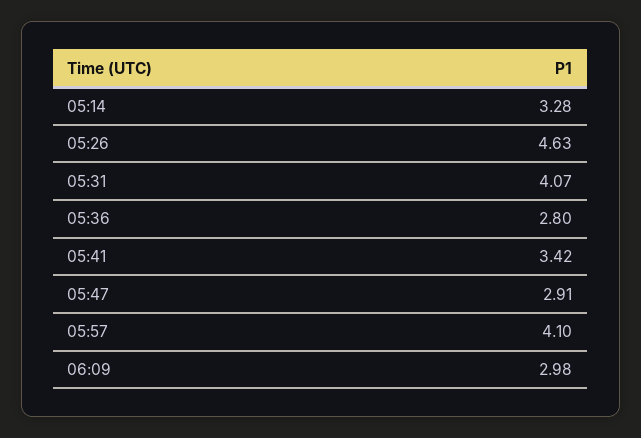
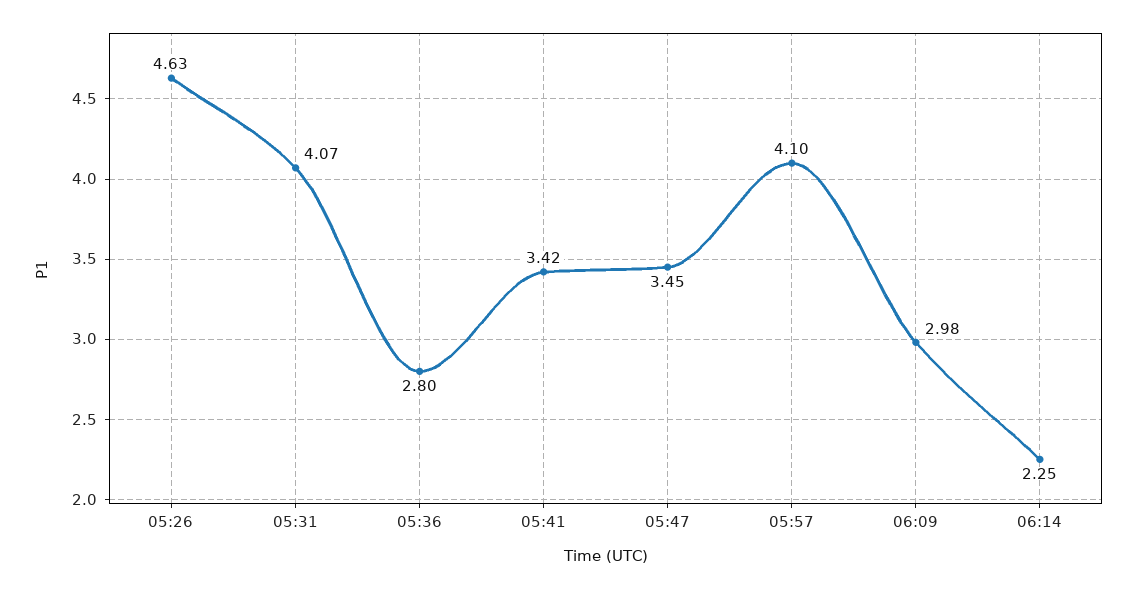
05:14: 3.28 -> none
05:47: 2.91 -> 3.45
06:14: none -> 2.25

